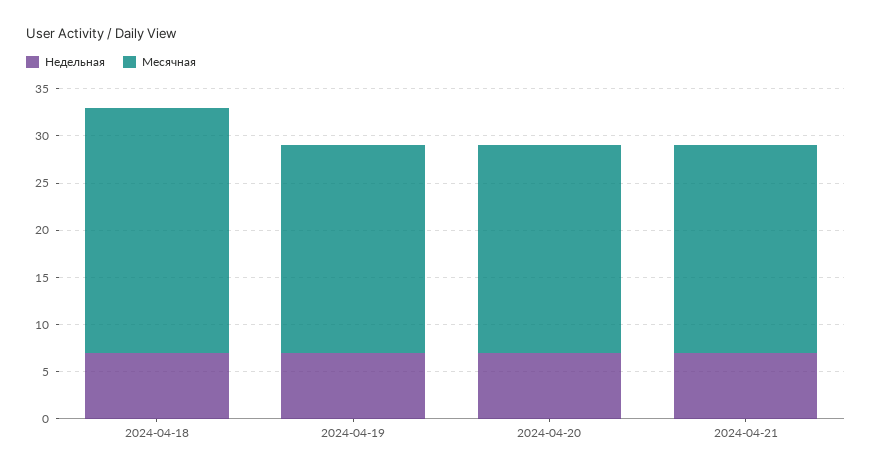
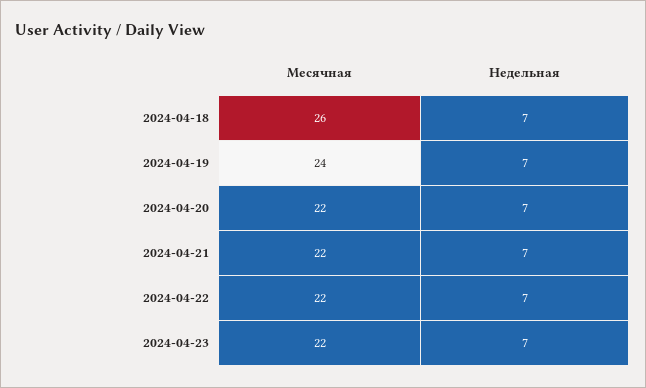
Месячная, 2024-04-19: 22 -> 24
Месячная, 2024-04-22: none -> 22
Недельная, 2024-04-22: none -> 7
Месячная, 2024-04-23: none -> 22
Недельная, 2024-04-23: none -> 7

